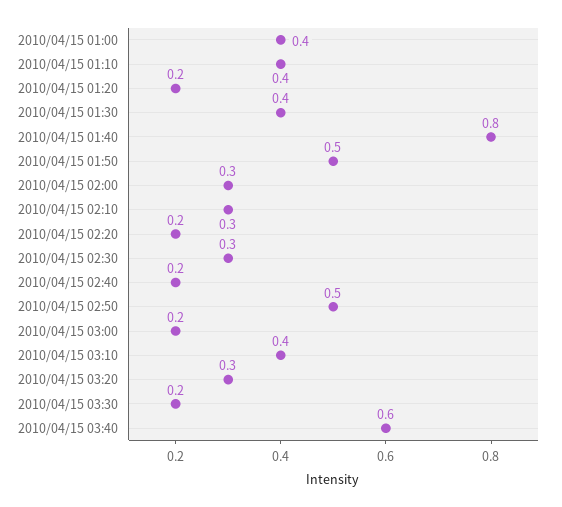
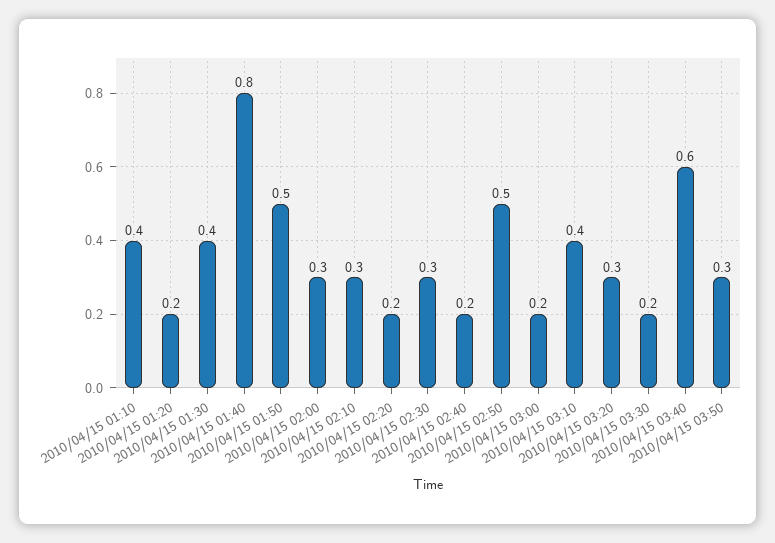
2010/04/15 01:00: 0.4 -> none
2010/04/15 03:50: none -> 0.3

